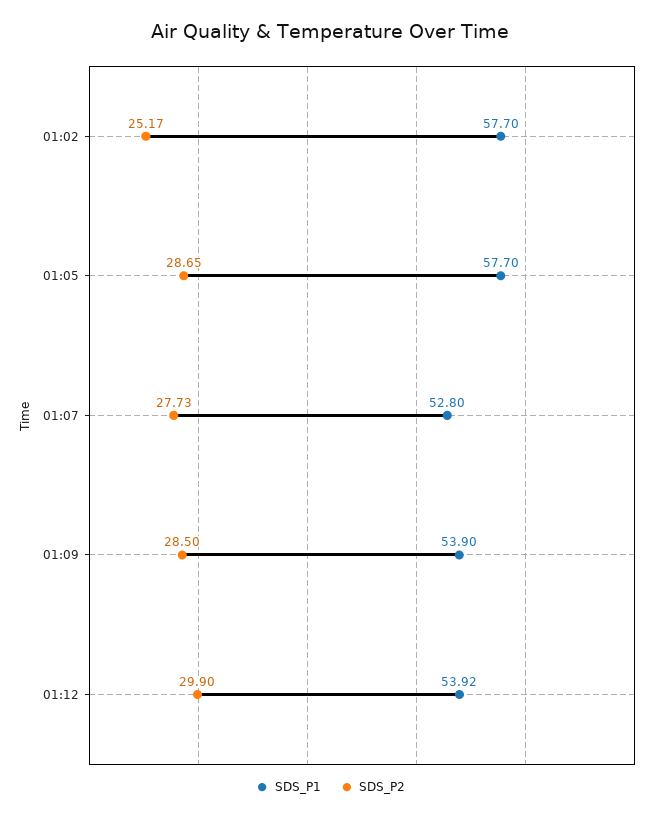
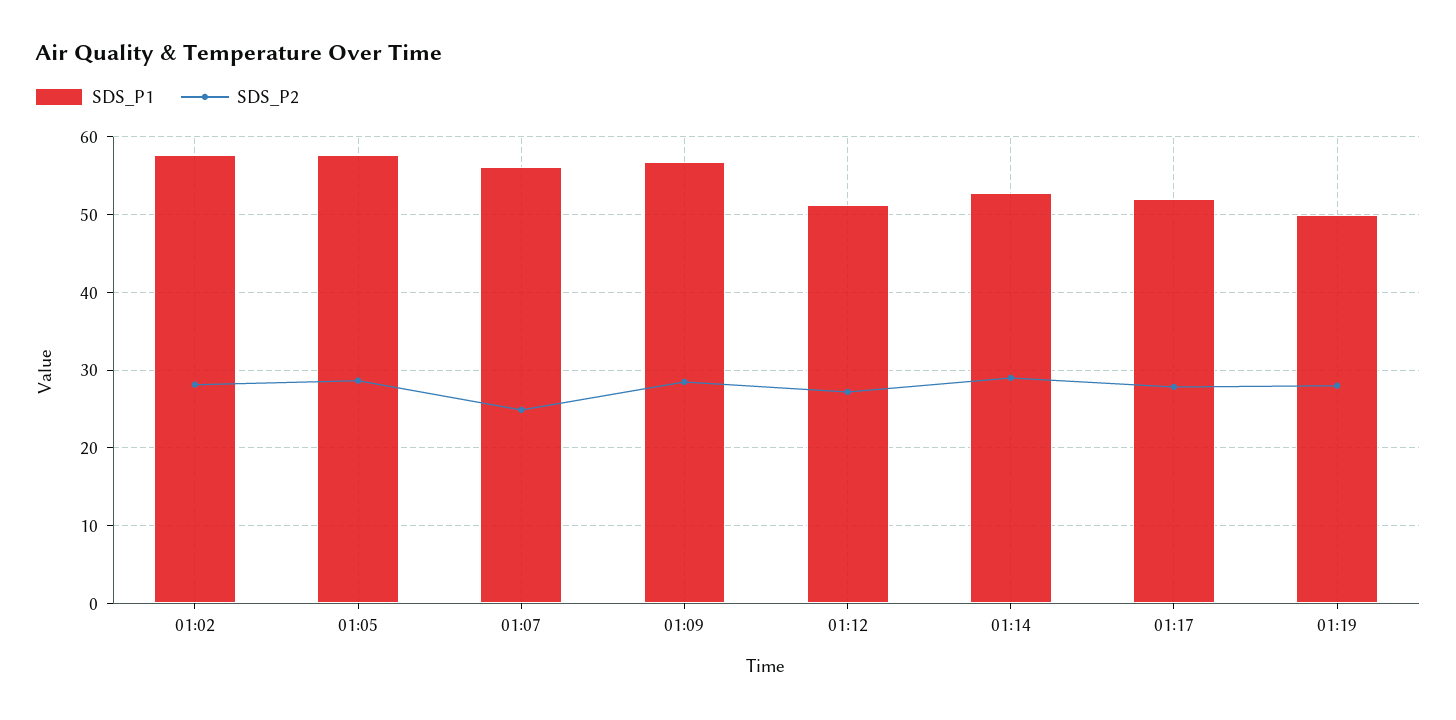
SDS_P2, 01:02: 25.17 -> 28
SDS_P1, 01:07: 52.8 -> 56
SDS_P2, 01:07: 27.73 -> 25
SDS_P1, 01:09: 53.9 -> 57
SDS_P1, 01:12: 53.92 -> 51
SDS_P2, 01:12: 29.9 -> 27
SDS_P1, 01:14: none -> 53
SDS_P2, 01:14: none -> 29
SDS_P1, 01:17: none -> 52
SDS_P2, 01:17: none -> 28
SDS_P1, 01:19: none -> 50
SDS_P2, 01:19: none -> 28

